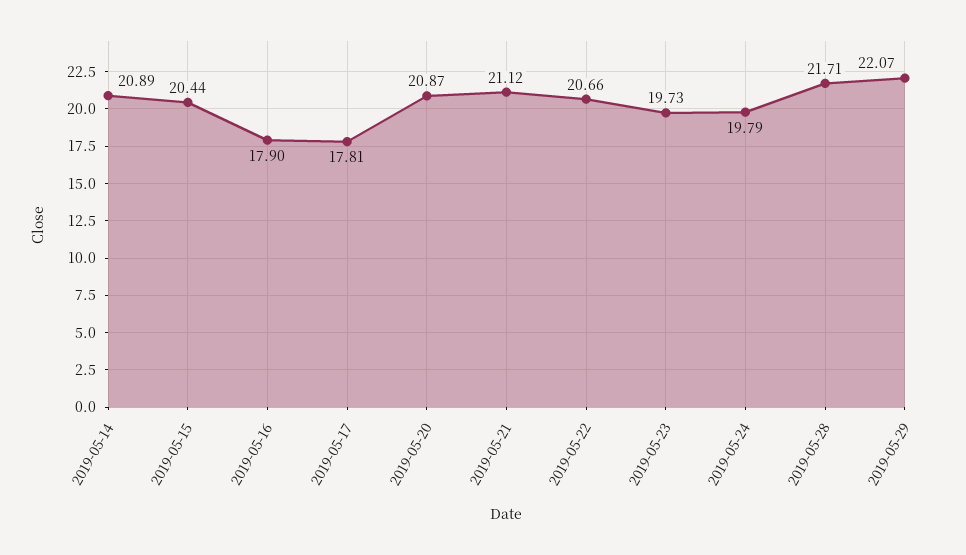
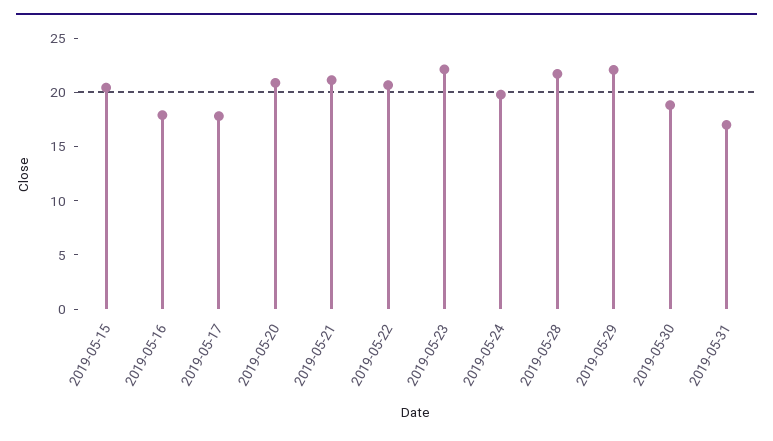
2019-05-14: 20.89 -> none
2019-05-23: 19.73 -> 22
2019-05-30: none -> 19
2019-05-31: none -> 17

